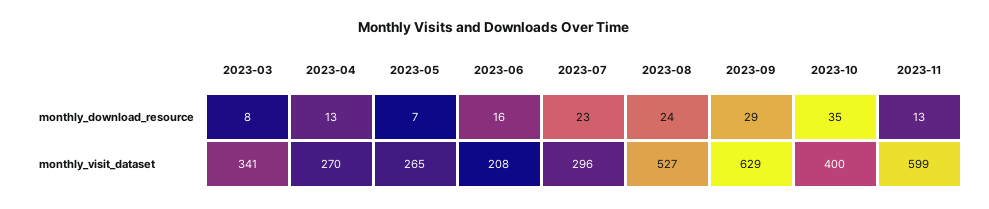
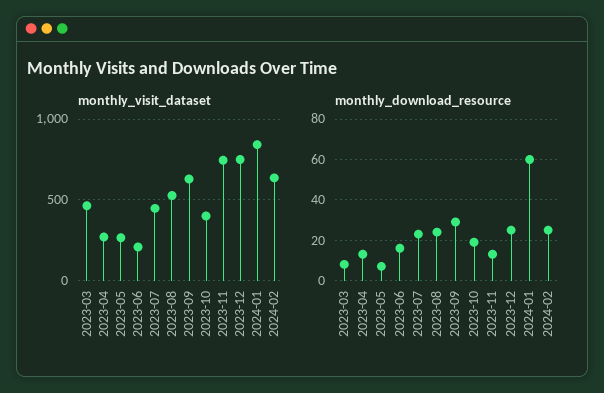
monthly_download_resource, 2023-10: 35 -> 20
monthly_visit_dataset, 2023-03: 341 -> 450
monthly_visit_dataset, 2023-07: 296 -> 450
monthly_visit_dataset, 2023-11: 599 -> 750
monthly_visit_dataset, 2023-12: none -> 750
monthly_visit_dataset, 2024-01: none -> 850
monthly_visit_dataset, 2024-02: none -> 650
monthly_download_resource, 2023-12: none -> 25
monthly_download_resource, 2024-01: none -> 60
monthly_download_resource, 2024-02: none -> 25

